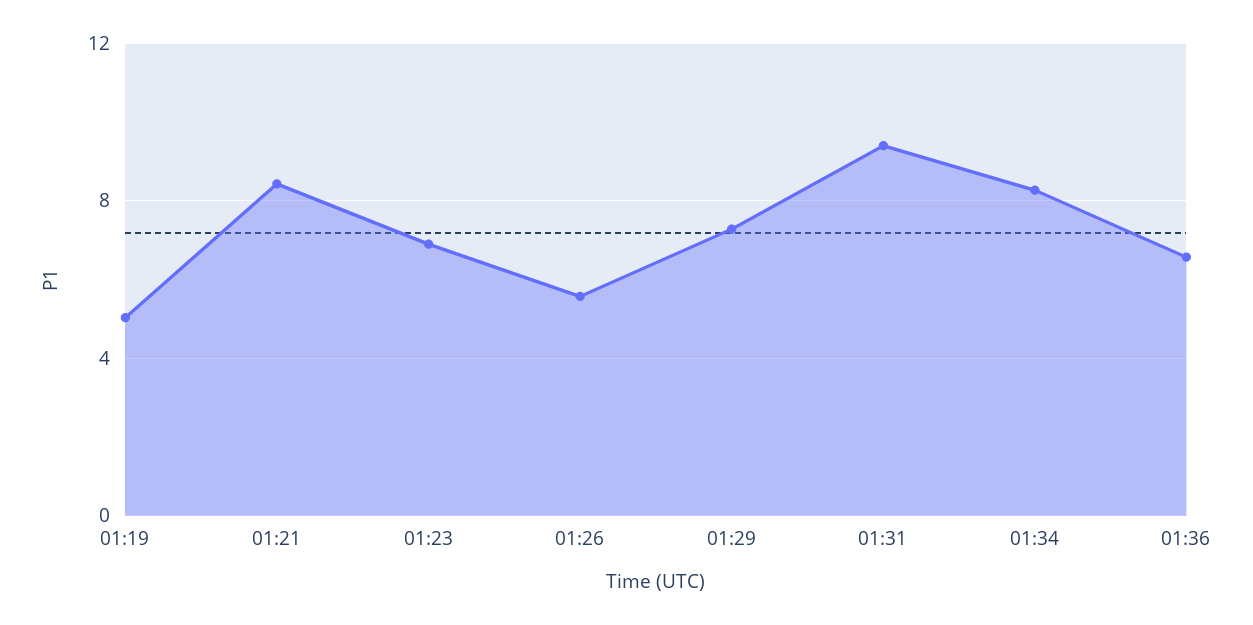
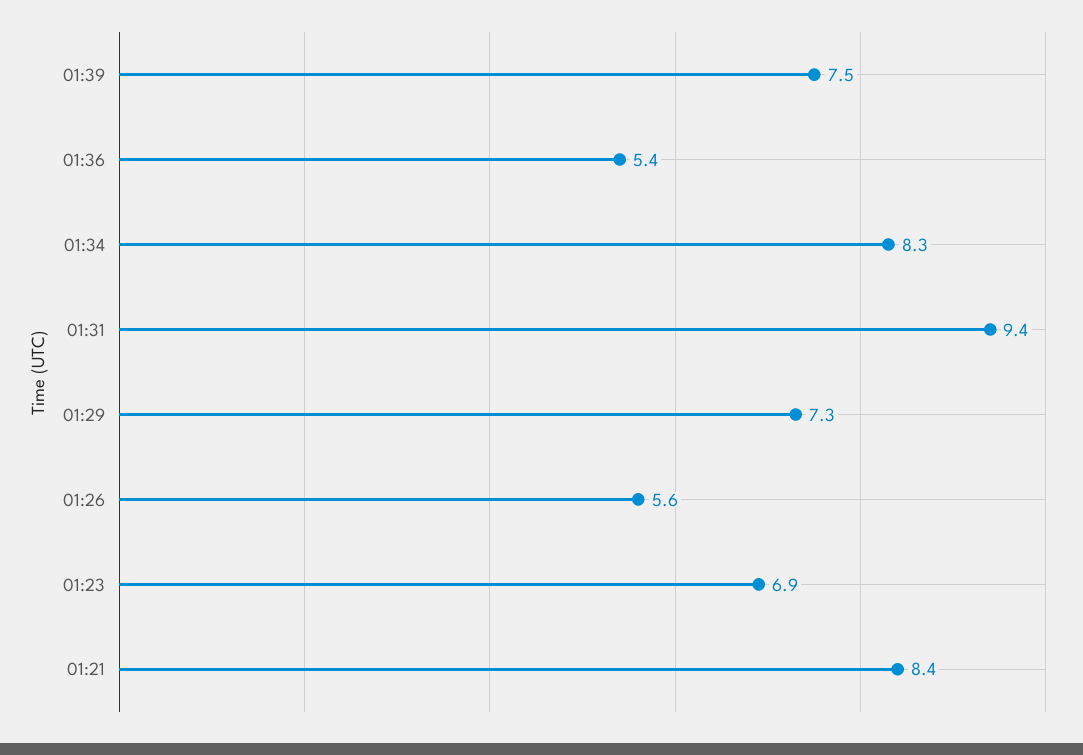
01:19: 5 -> none
01:36: 6.5 -> 5.4
01:39: none -> 7.5

